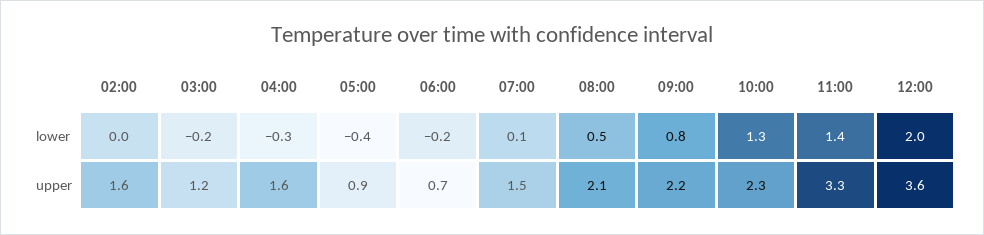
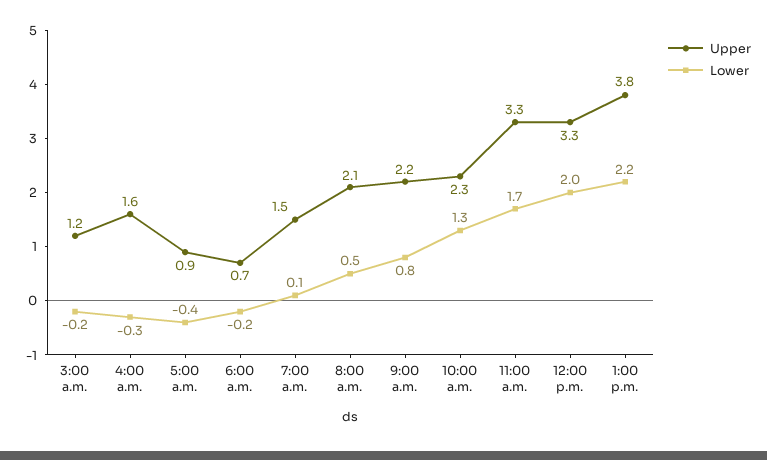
lower, 02:00: 0 -> none
lower, 11:00: 1.4 -> 1.7
upper, 02:00: 1.6 -> none
upper, 12:00: 3.6 -> 3.3
upper, 1:00 p.m.: none -> 3.8
lower, 1:00 p.m.: none -> 2.2

